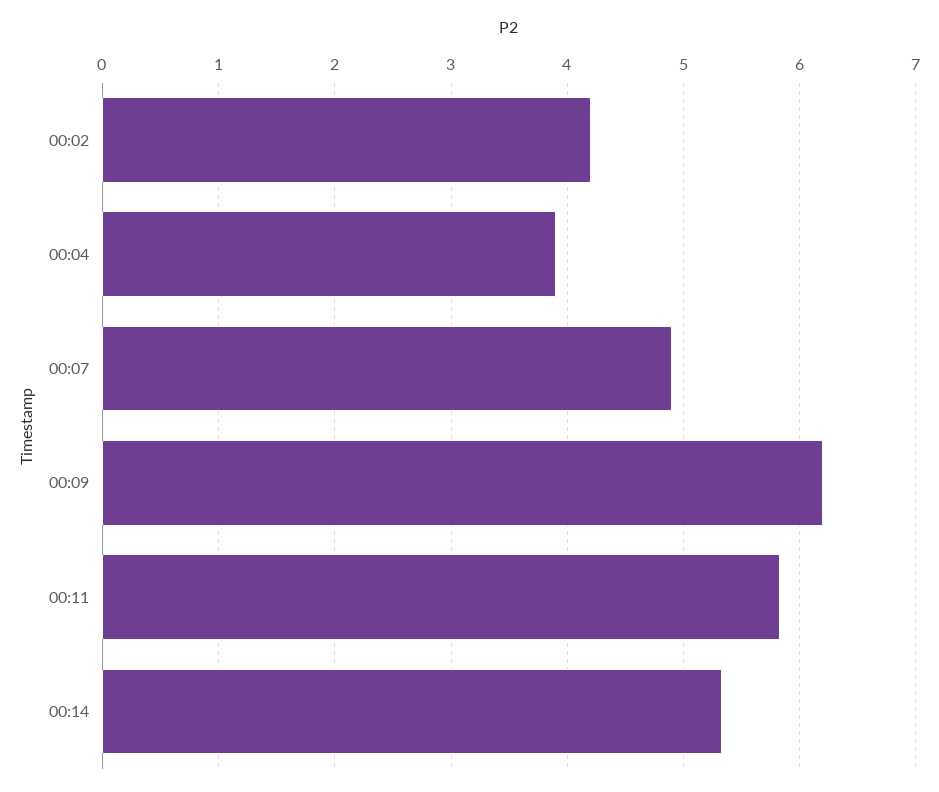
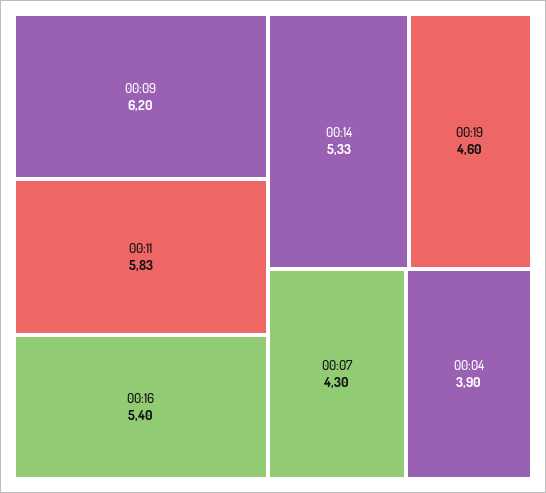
00:02: 4.2 -> none
00:07: 4.9 -> 4.3
00:16: none -> 5.4
00:19: none -> 4.6

